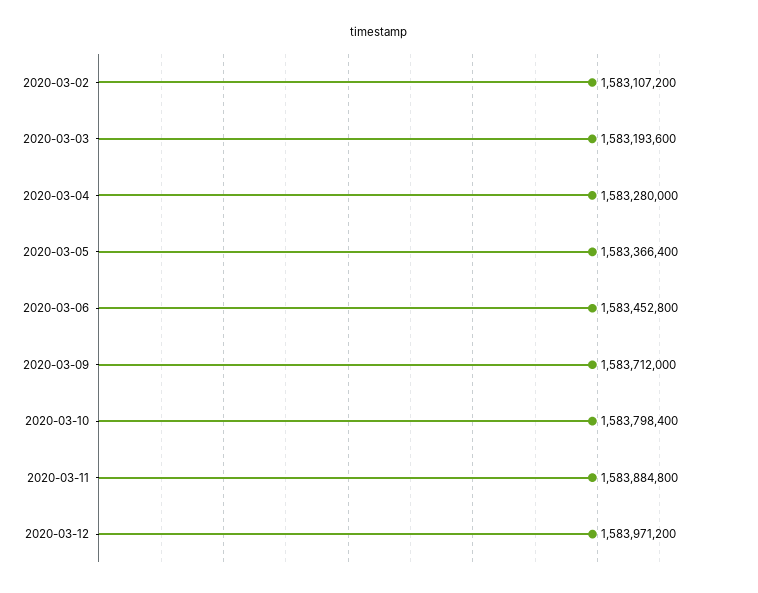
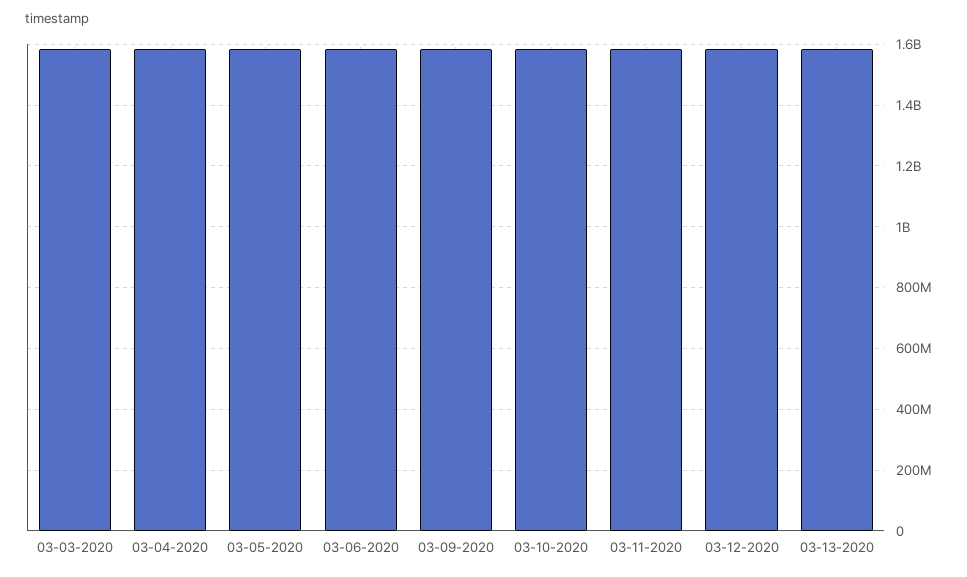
2020-03-02: 1583107200 -> none
03-13-2020: none -> 1580000000

